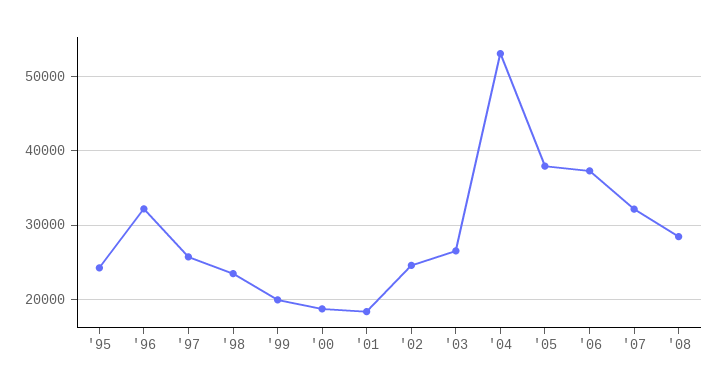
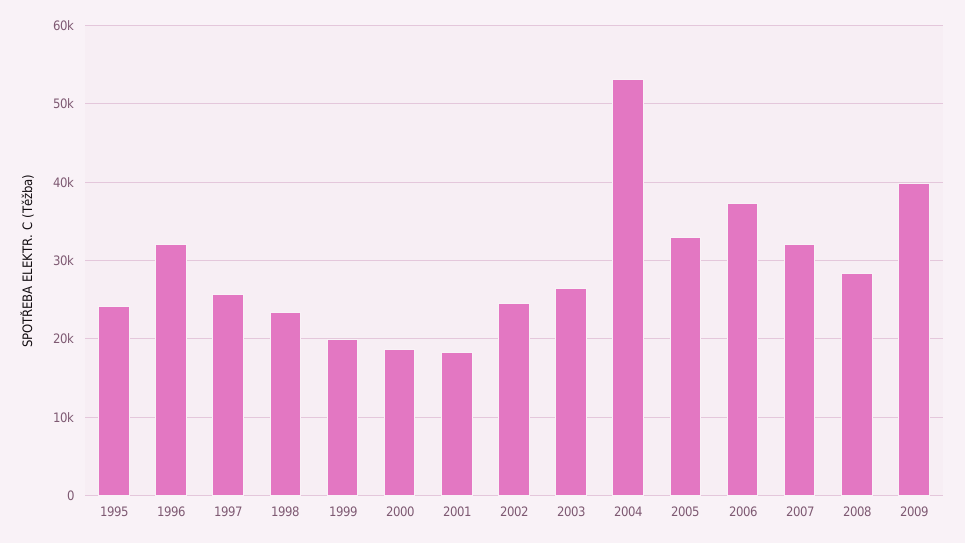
'05: 38000 -> 33000
2009: none -> 40000

